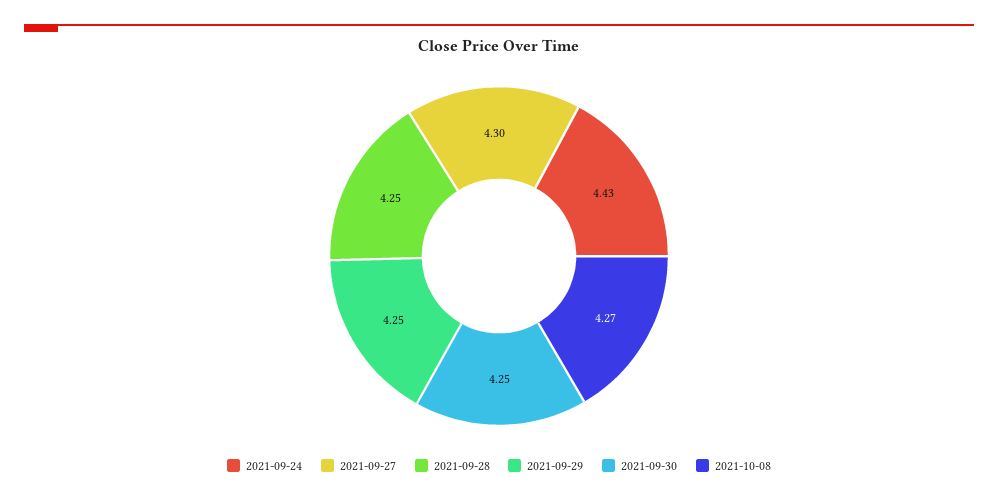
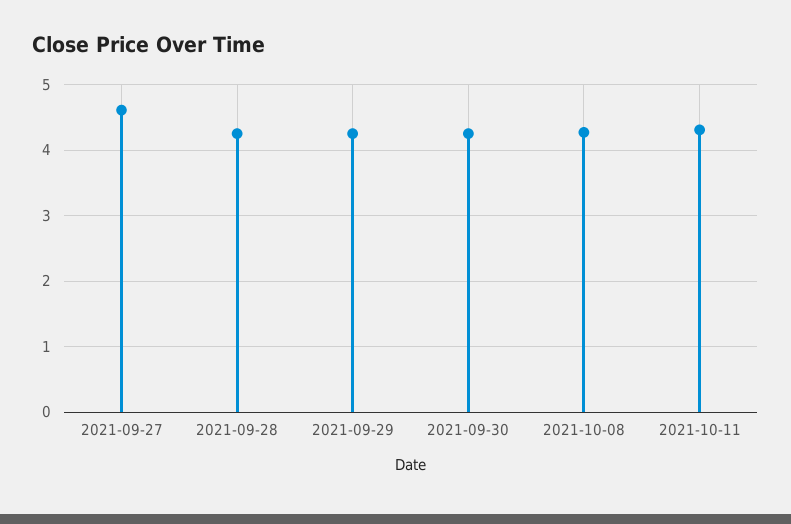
2021-09-24: 4.43 -> none
2021-09-27: 4.3 -> 4.6
2021-10-11: none -> 4.3

